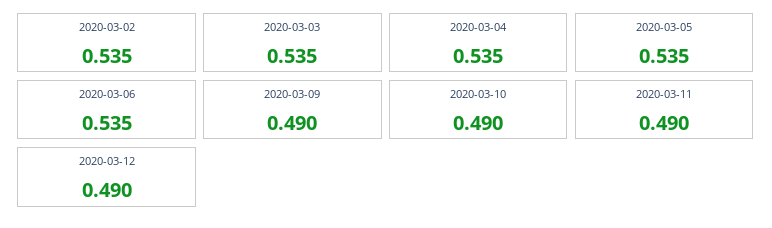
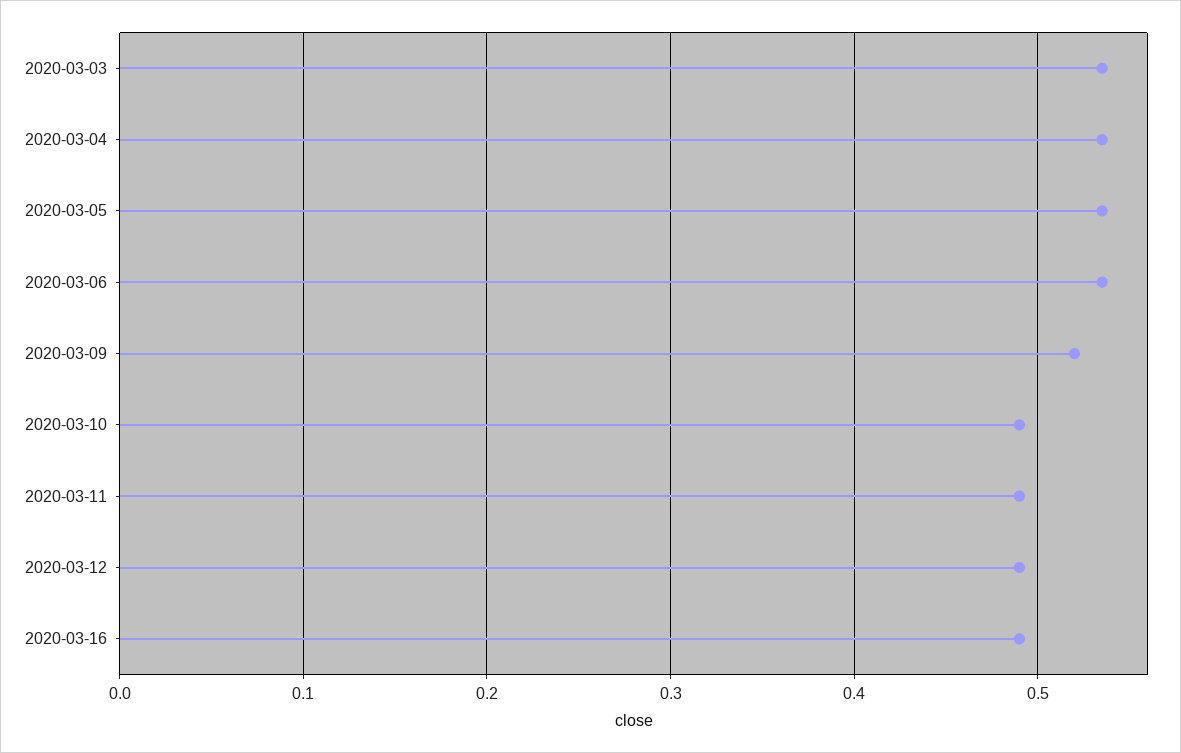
2020-03-02: 0.535 -> none
2020-03-09: 0.49 -> 0.52
2020-03-16: none -> 0.49

